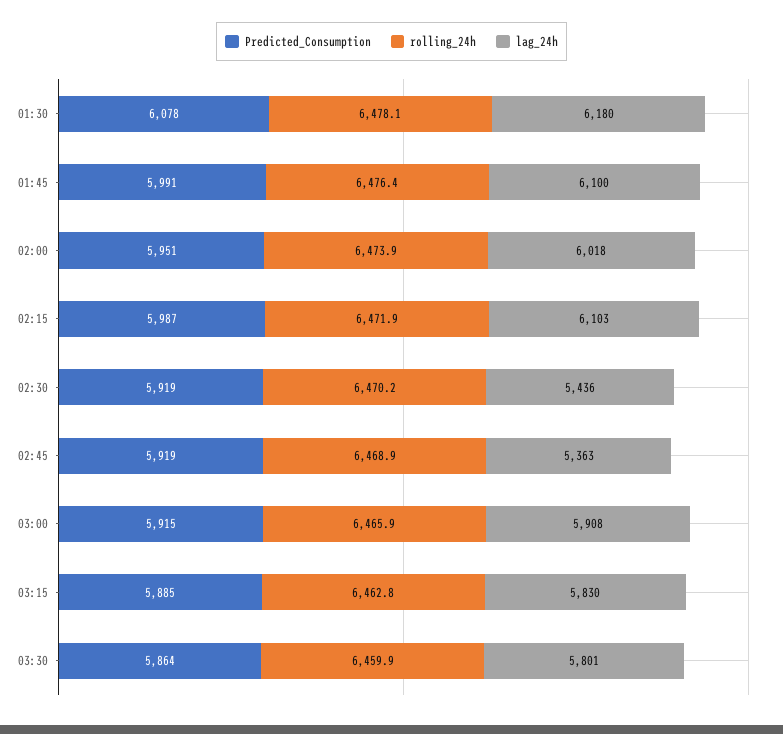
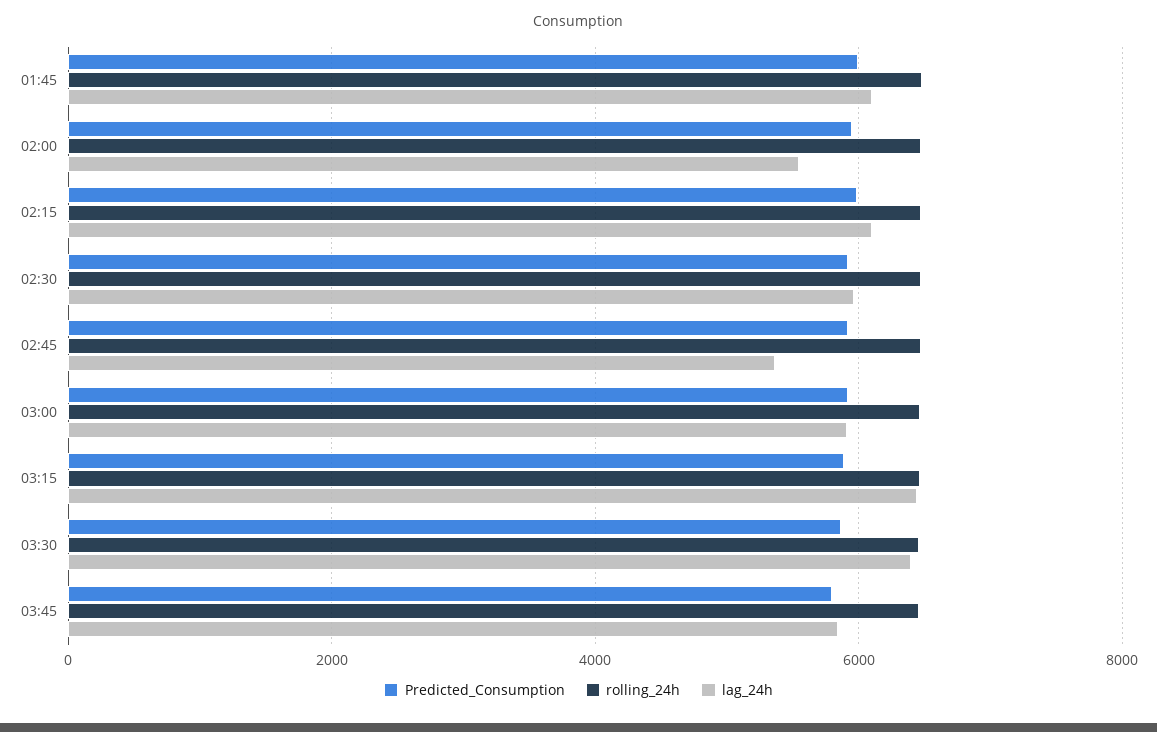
Predicted_Consumption, 01:30: 6078 -> none
rolling_24h, 01:30: 6478.1 -> none
lag_24h, 01:30: 6180 -> none
lag_24h, 02:00: 6018 -> 5600
lag_24h, 02:30: 5436 -> 6000
lag_24h, 03:15: 5830 -> 6400
lag_24h, 03:30: 5801 -> 6400
Predicted_Consumption, 03:45: none -> 5800
rolling_24h, 03:45: none -> 6400
lag_24h, 03:45: none -> 5800

